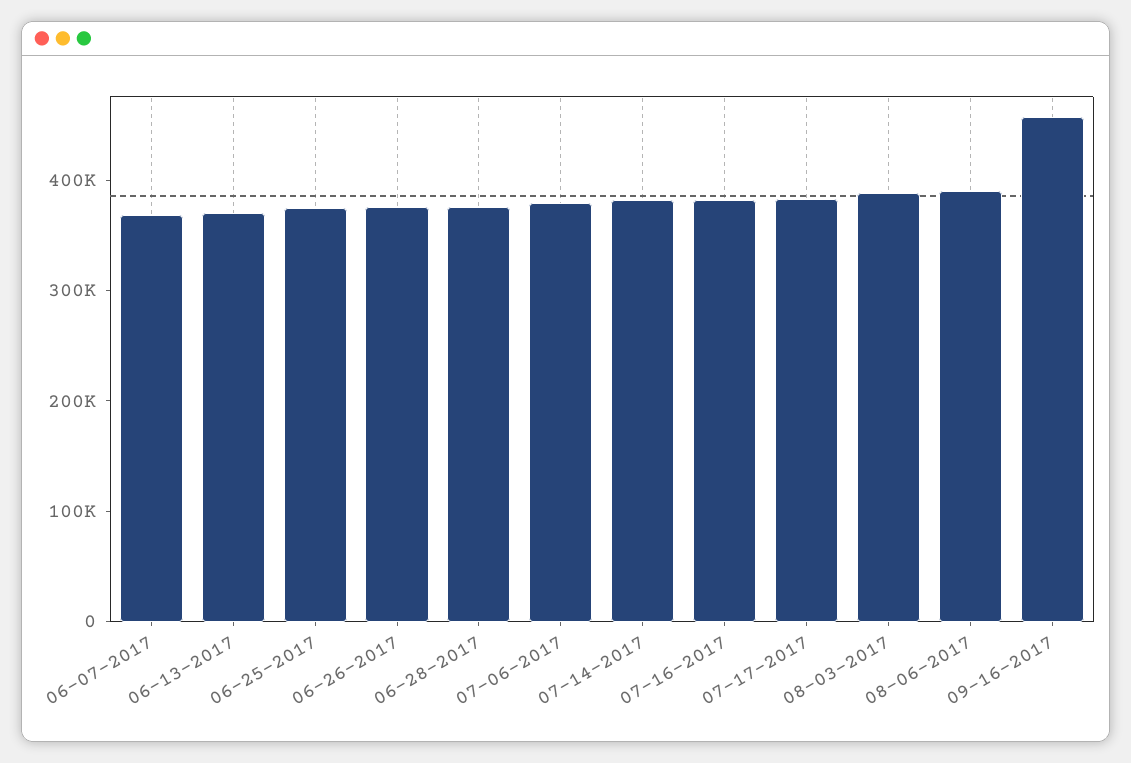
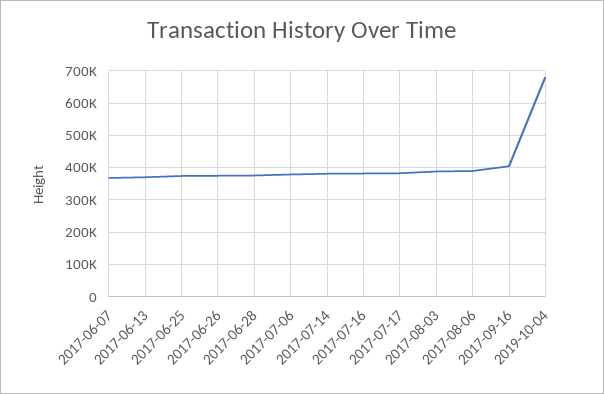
09-16-2017: 460000 -> 400000
2019-10-04: none -> 680000

